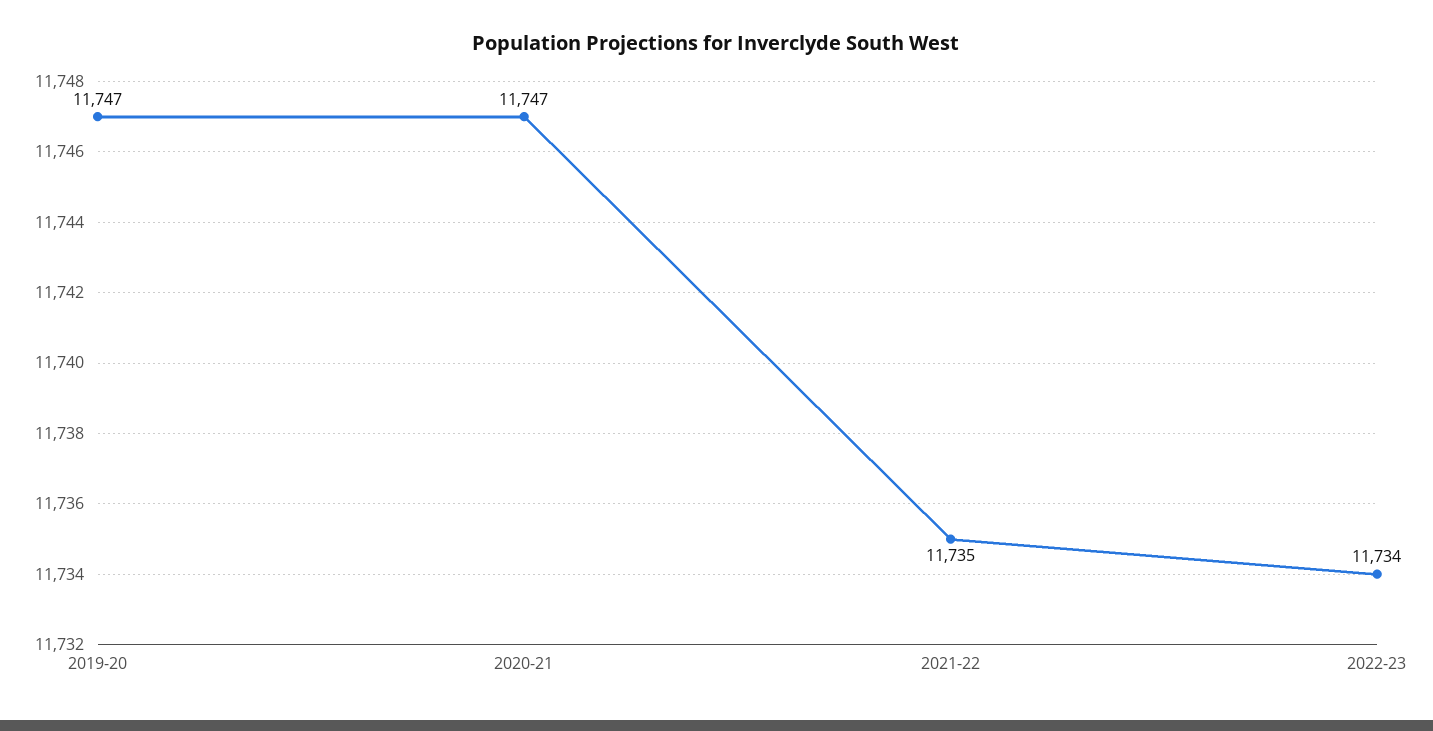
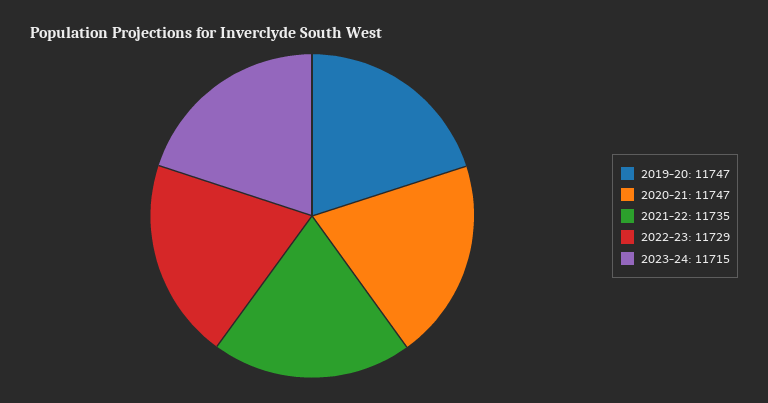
2022-23: 11734 -> 11729
2023-24: none -> 11715

